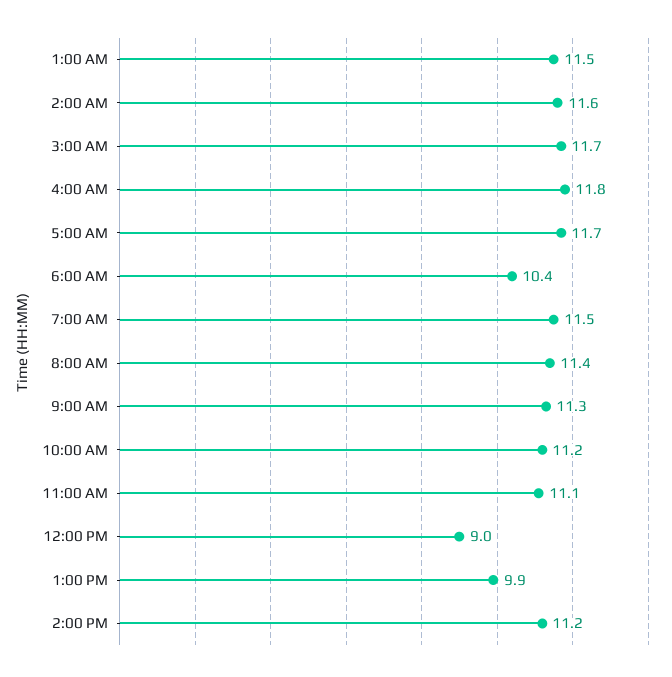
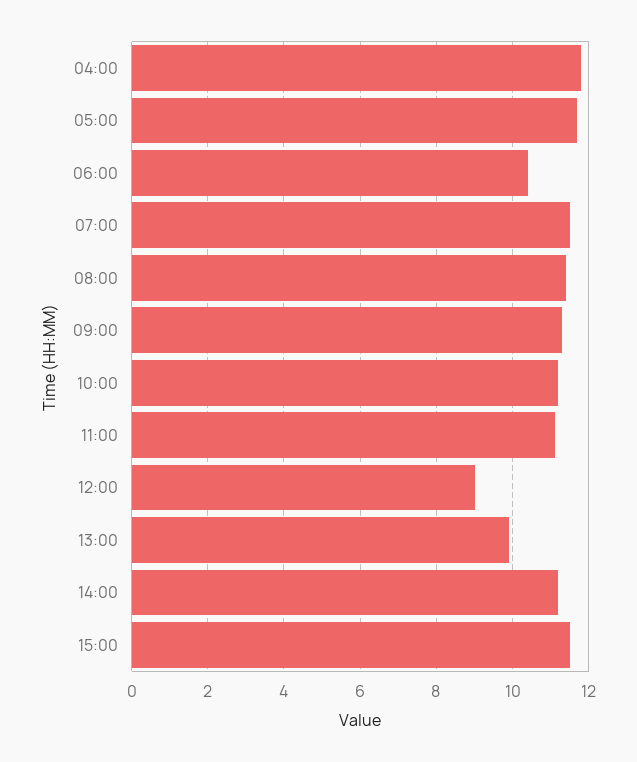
1:00 AM: 11.5 -> none
2:00 AM: 11.6 -> none
3:00 AM: 11.7 -> none
15:00: none -> 11.5

